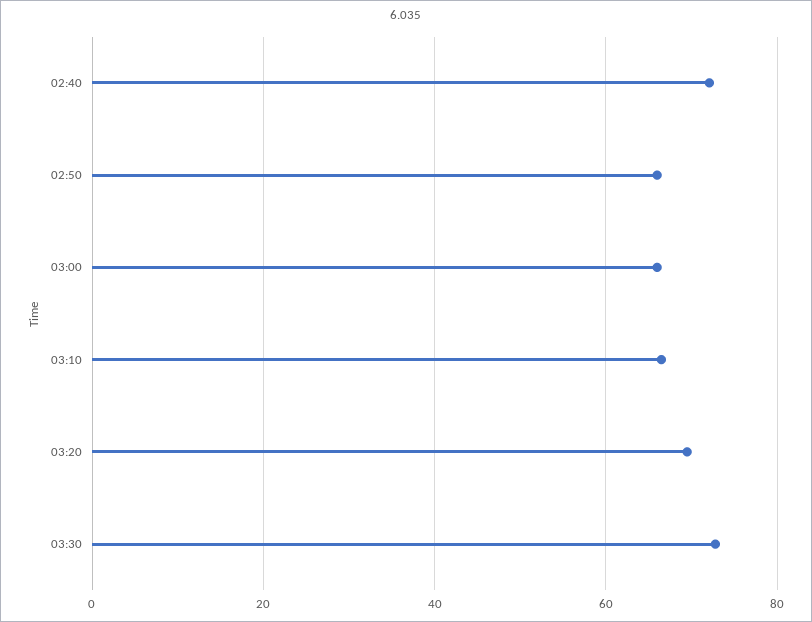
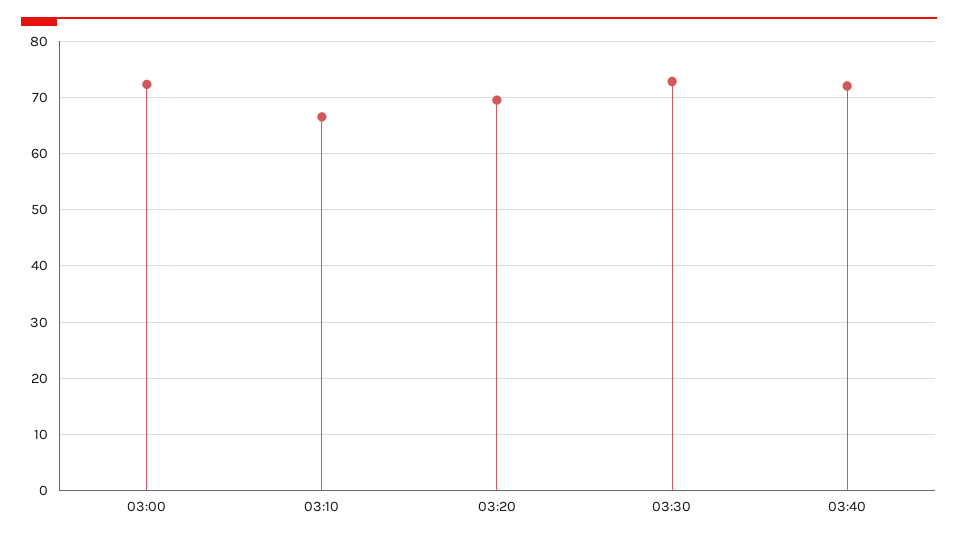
02:40: 72 -> none
02:50: 66 -> none
03:00: 66 -> 72
03:40: none -> 72

